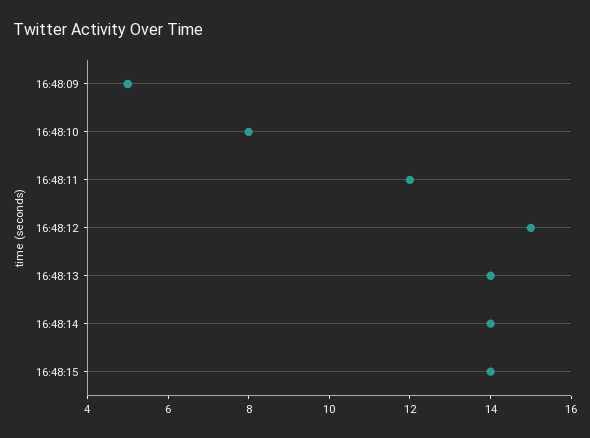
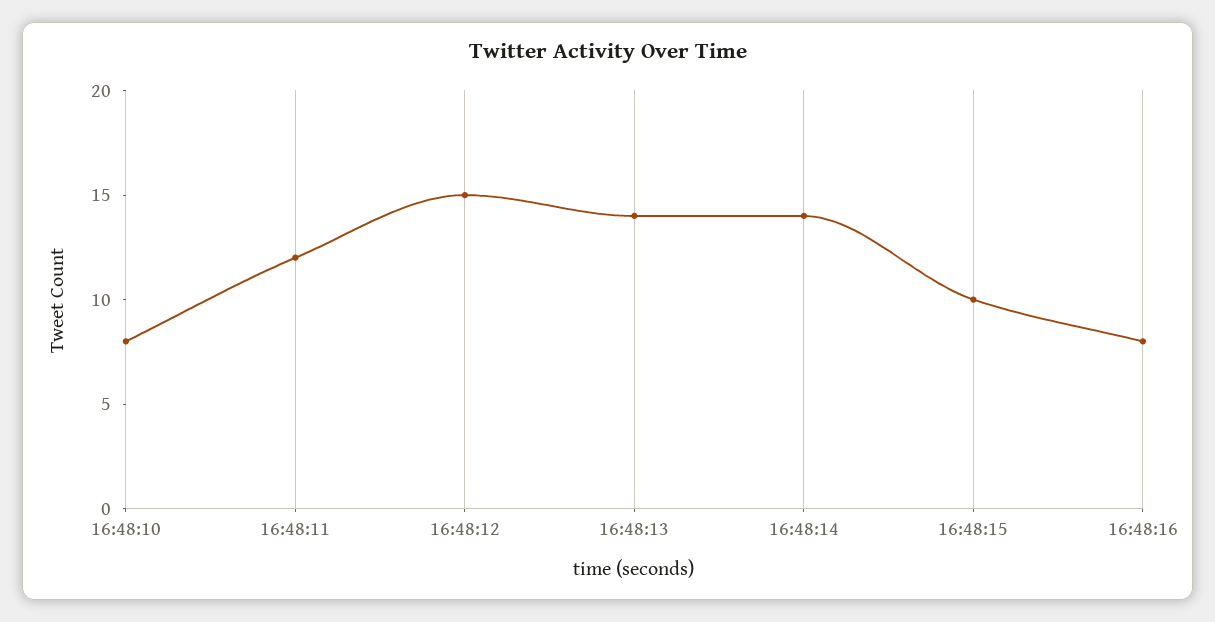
16:48:09: 5 -> none
16:48:15: 14 -> 10
16:48:16: none -> 8

